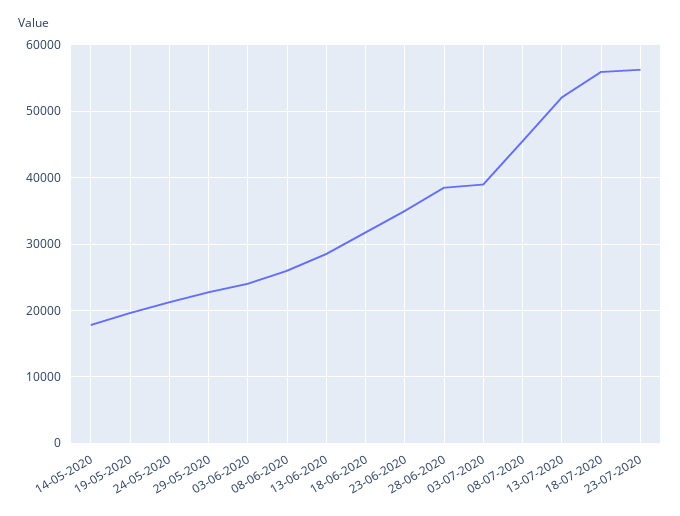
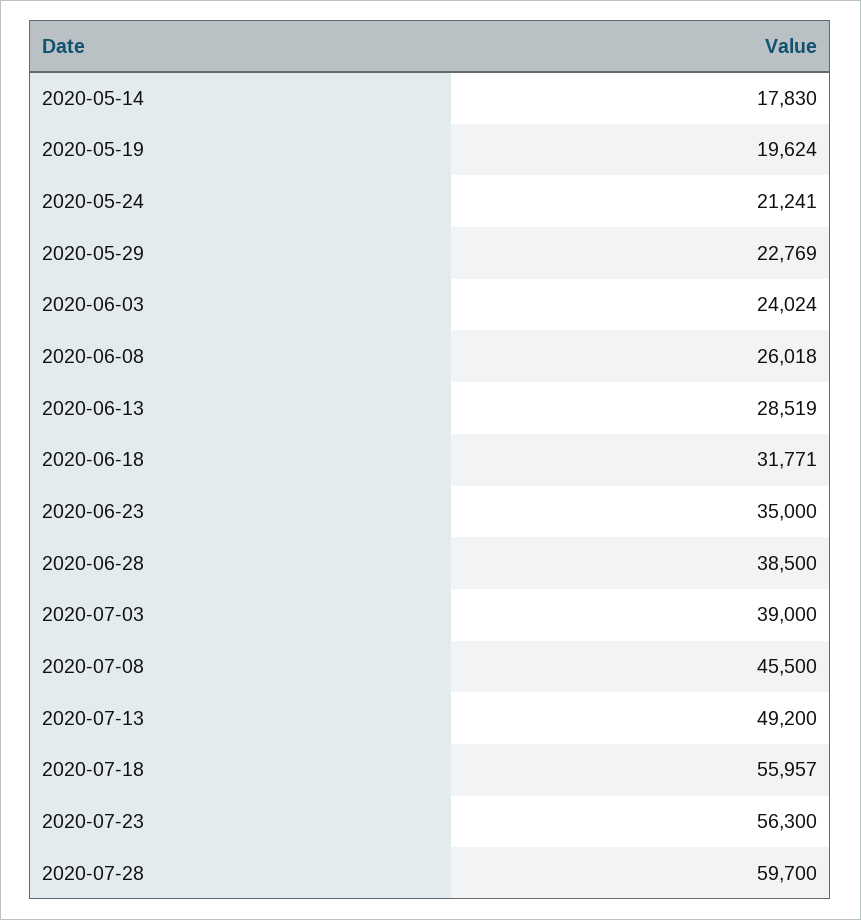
13-07-2020: 52000 -> 49200
2020-07-28: none -> 59700

